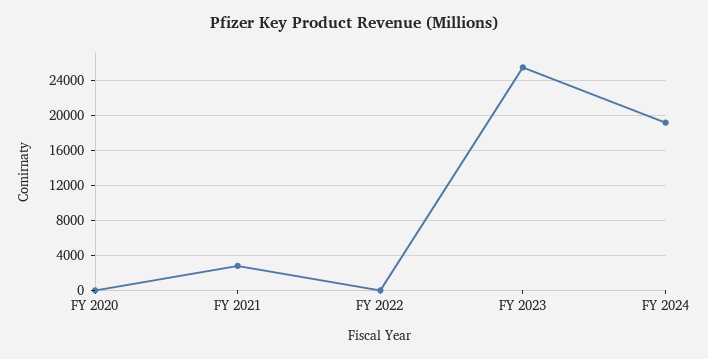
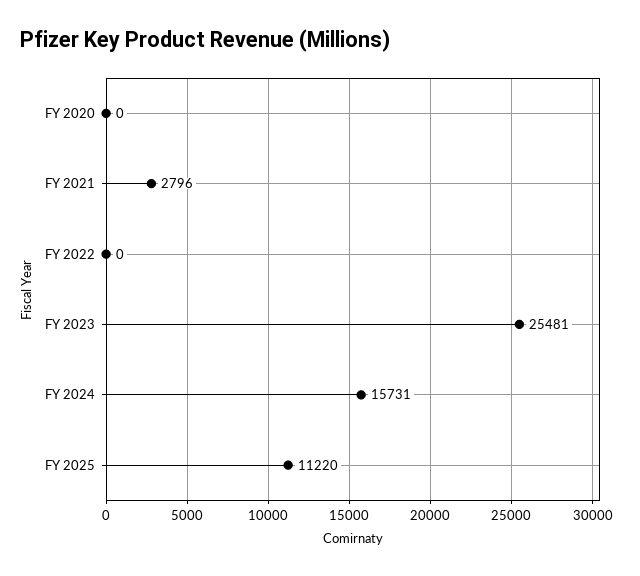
FY 2024: 19000 -> 15731
FY 2025: none -> 11220

